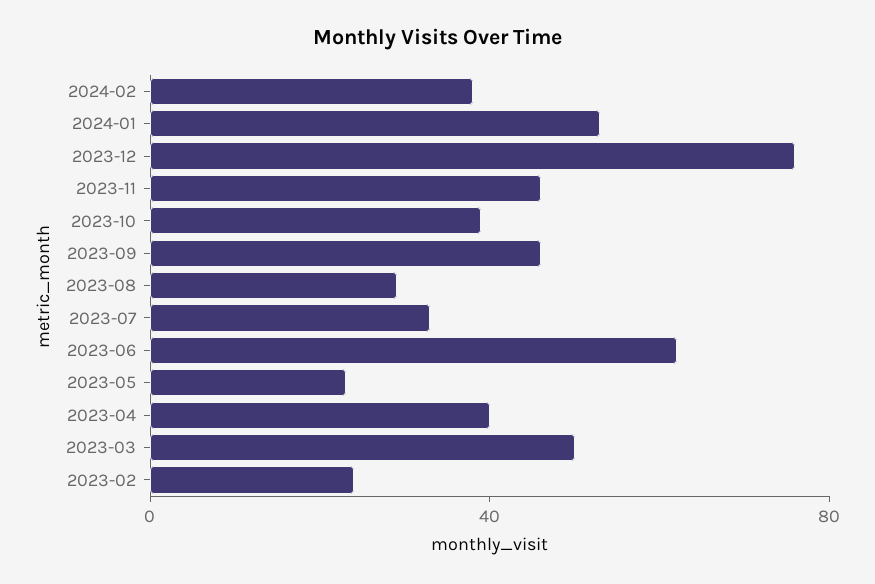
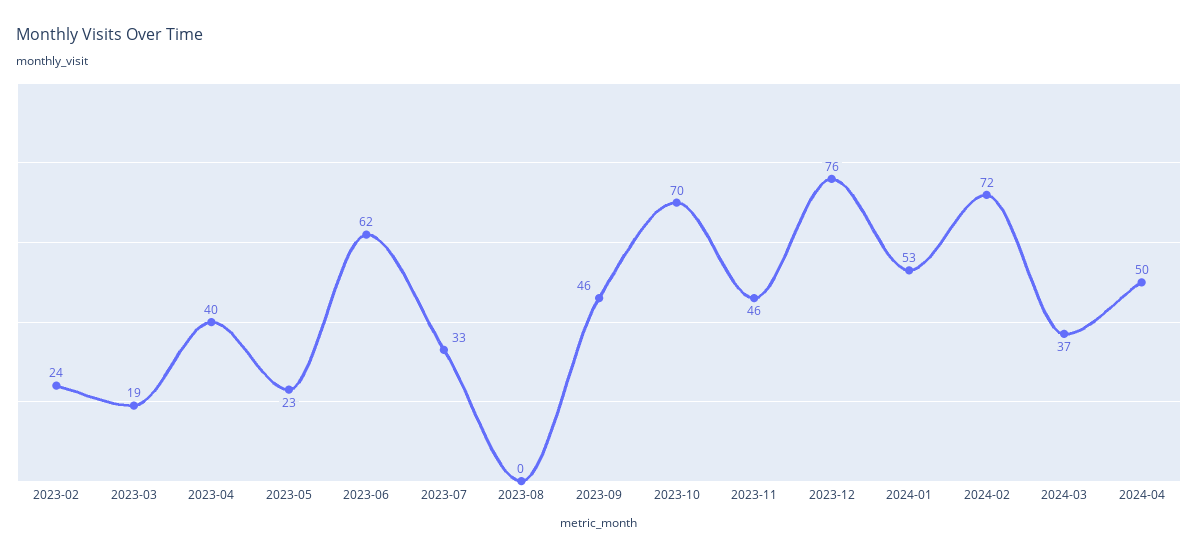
2024-02: 40 -> 72
2023-10: 40 -> 70
2023-08: 30 -> 0
2023-03: 50 -> 19
2024-03: none -> 37
2024-04: none -> 50

